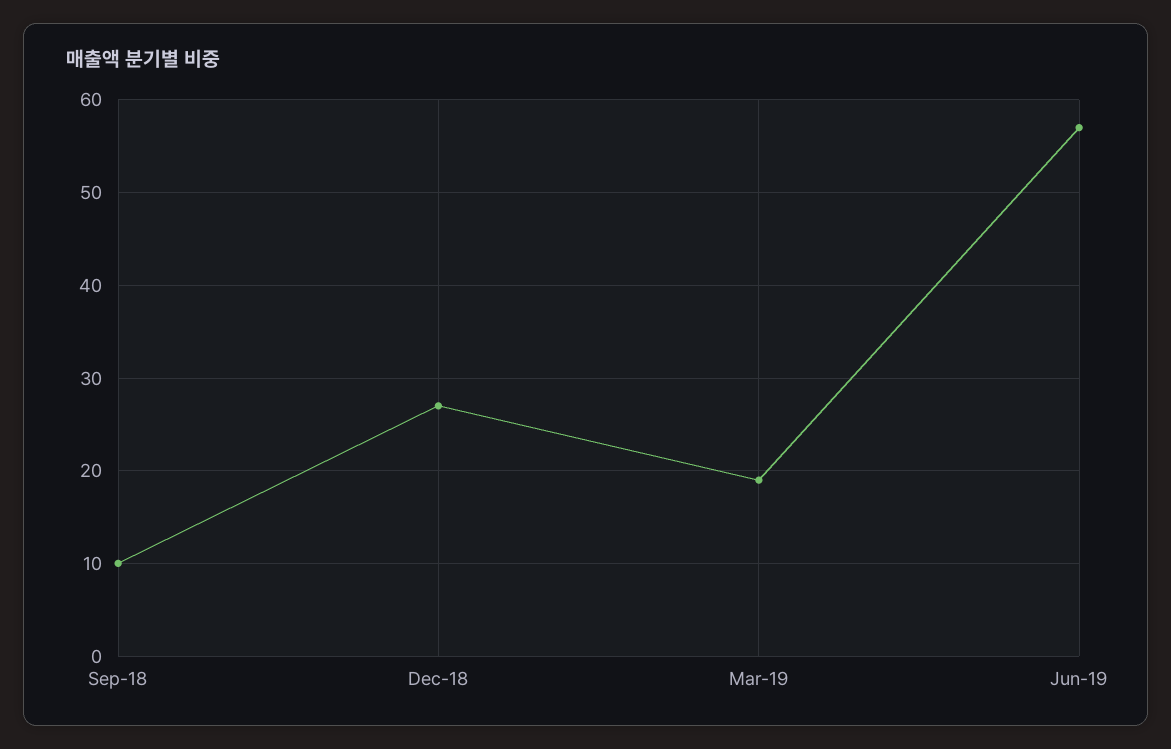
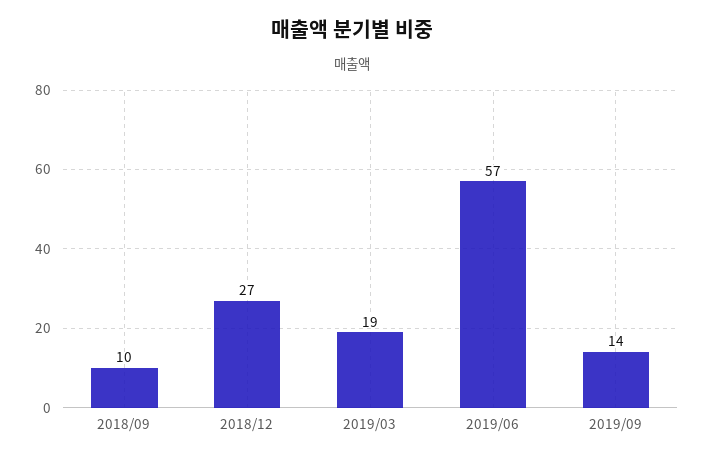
2019/09: none -> 14

